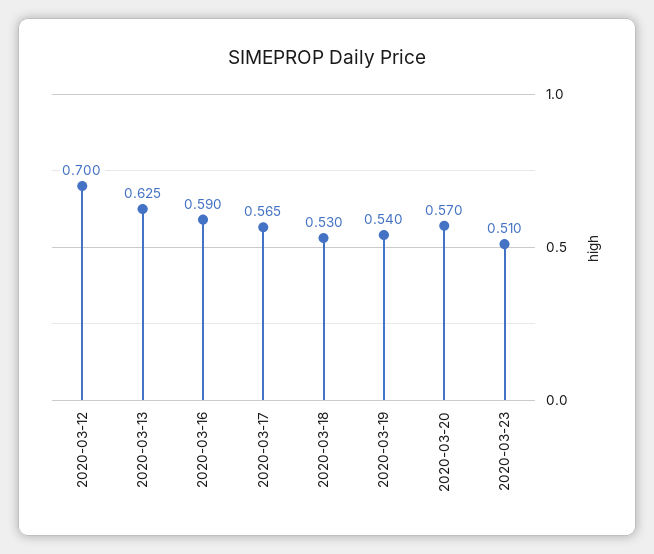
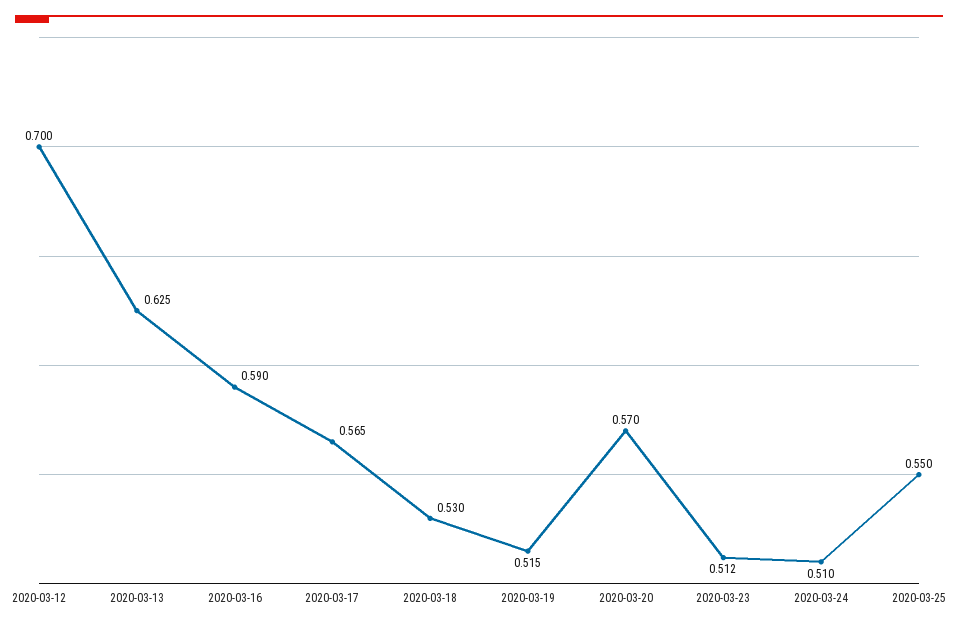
2020-03-19: 0.54 -> 0.515
2020-03-23: 0.51 -> 0.512
2020-03-24: none -> 0.51
2020-03-25: none -> 0.55

